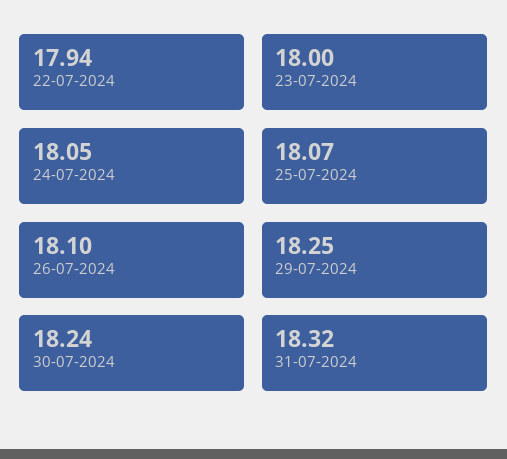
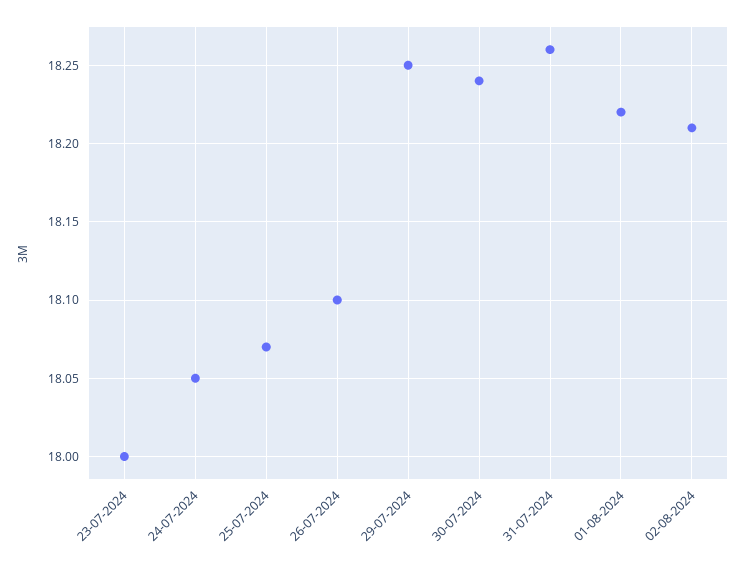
22-07-2024: 17.94 -> none
31-07-2024: 18.32 -> 18.26
01-08-2024: none -> 18.22
02-08-2024: none -> 18.21

